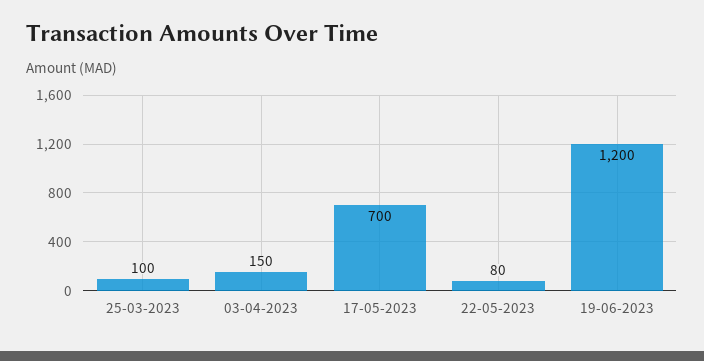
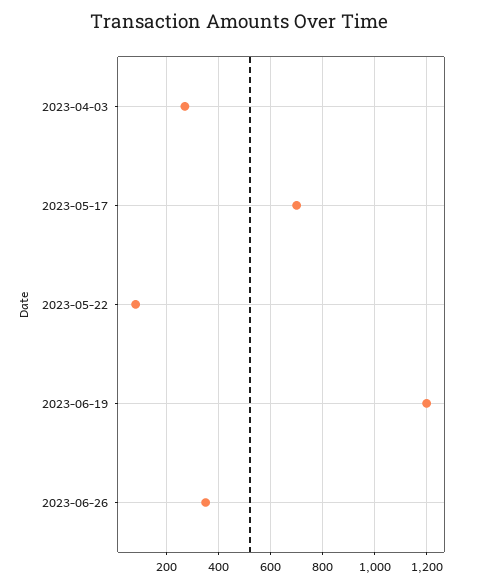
25-03-2023: 100 -> none
03-04-2023: 150 -> 275
2023-06-26: none -> 350

